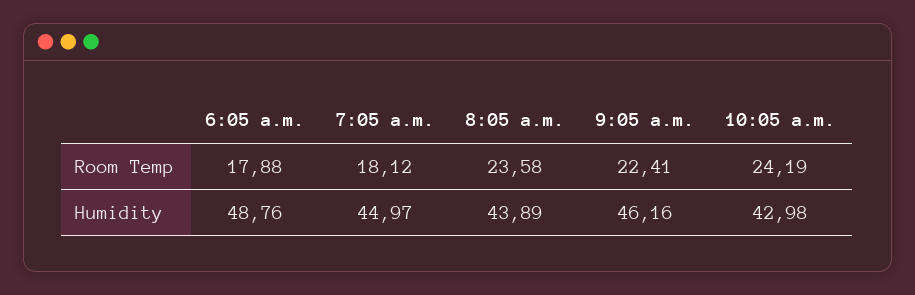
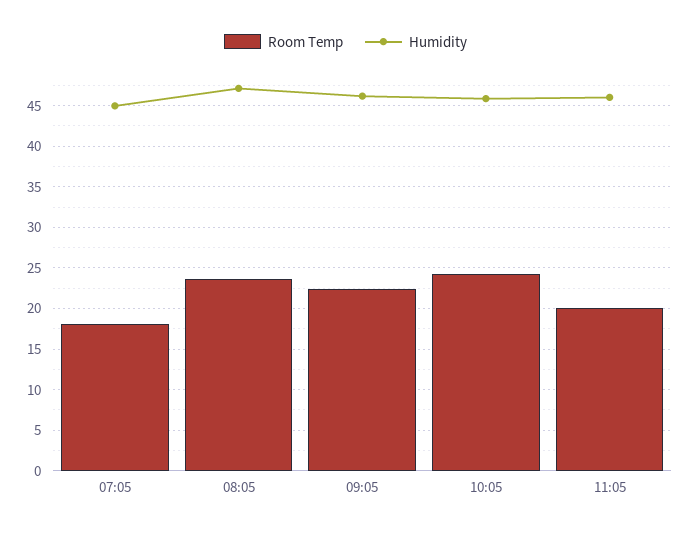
Room Temp, 6:05 a.m.: 17.88 -> none
Humidity, 6:05 a.m.: 48.76 -> none
Humidity, 8:05 a.m.: 43.89 -> 47
Humidity, 10:05 a.m.: 42.98 -> 46
Room Temp, 11:05: none -> 20
Humidity, 11:05: none -> 46

